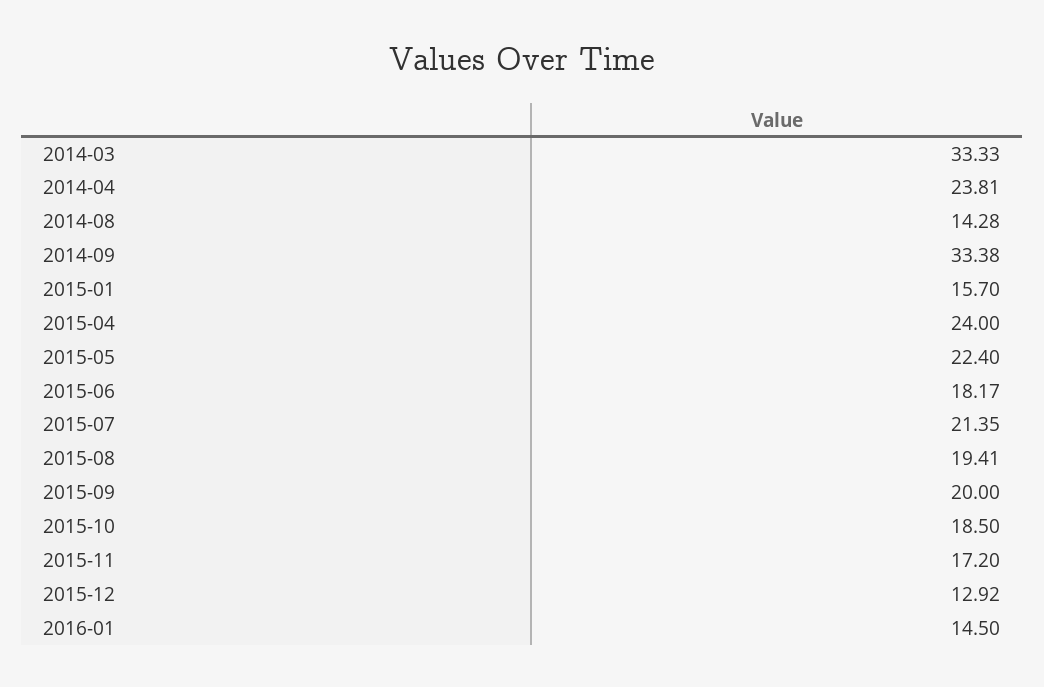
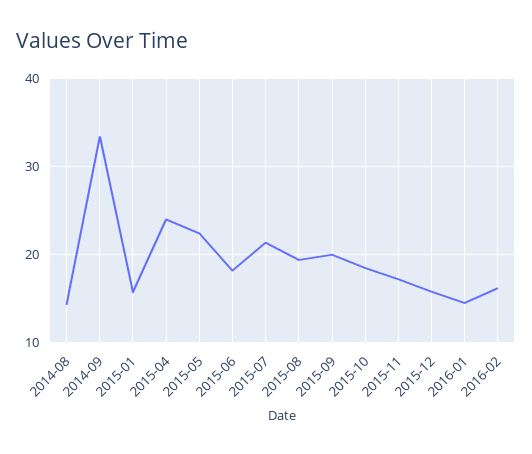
2014-03: 33.33 -> none
2014-04: 23.81 -> none
2015-12: 12.92 -> 16
2016-02: none -> 16

